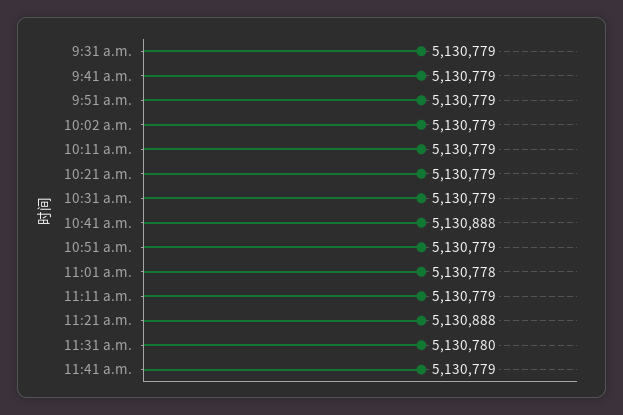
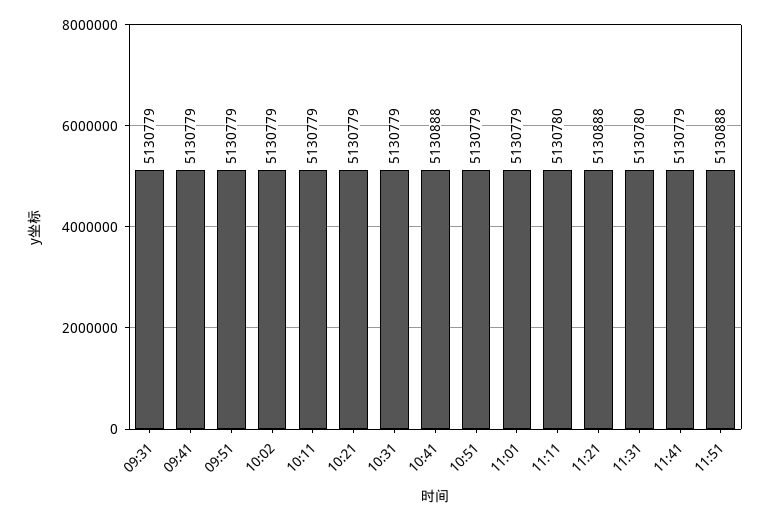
11:01 a.m.: 5130778 -> 5130779
11:11 a.m.: 5130779 -> 5130780
11:51: none -> 5130888

